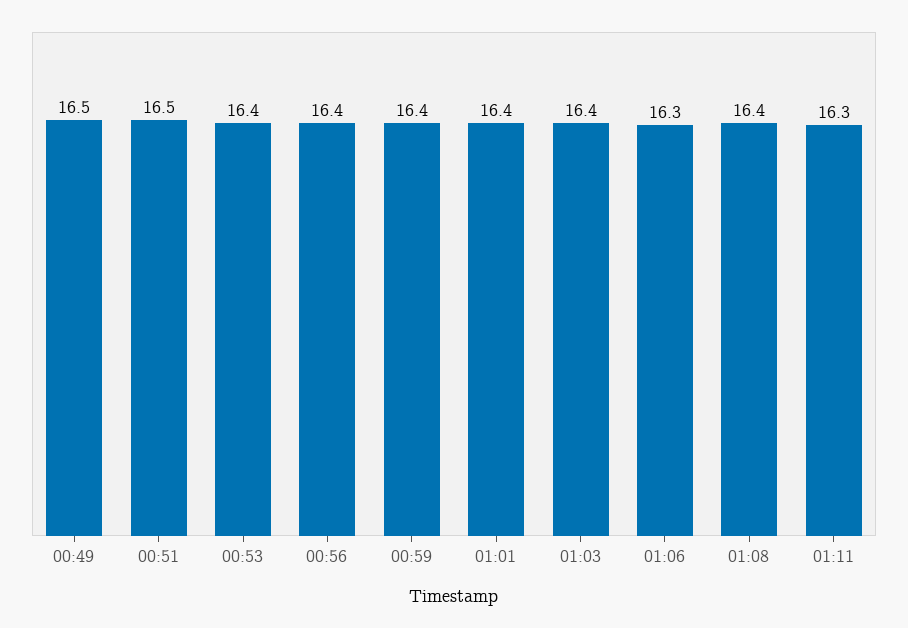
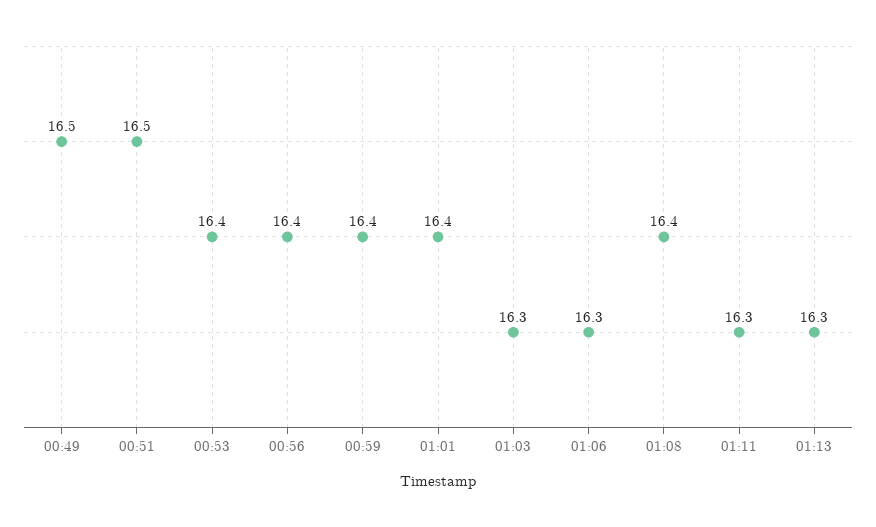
01:03: 16.4 -> 16.3
01:13: none -> 16.3

